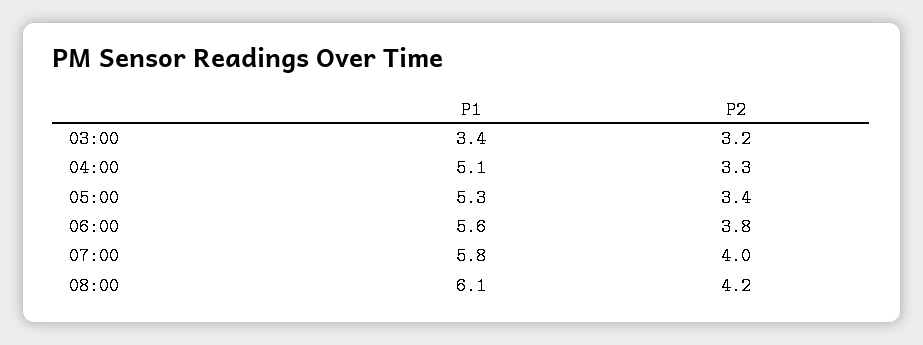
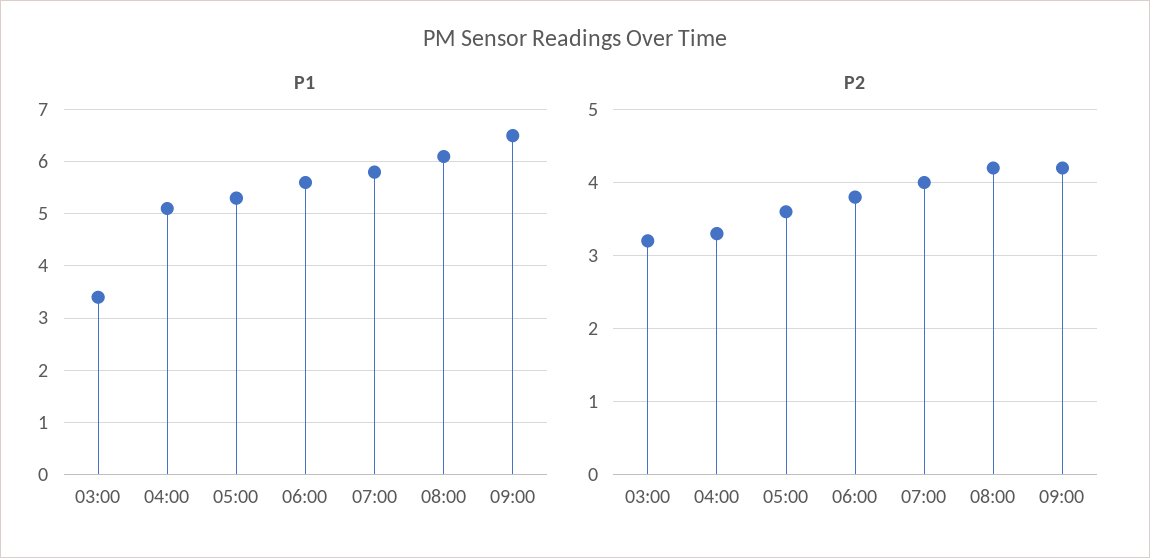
P2, 05:00: 3.4 -> 3.6
P1, 09:00: none -> 6.5
P2, 09:00: none -> 4.2

